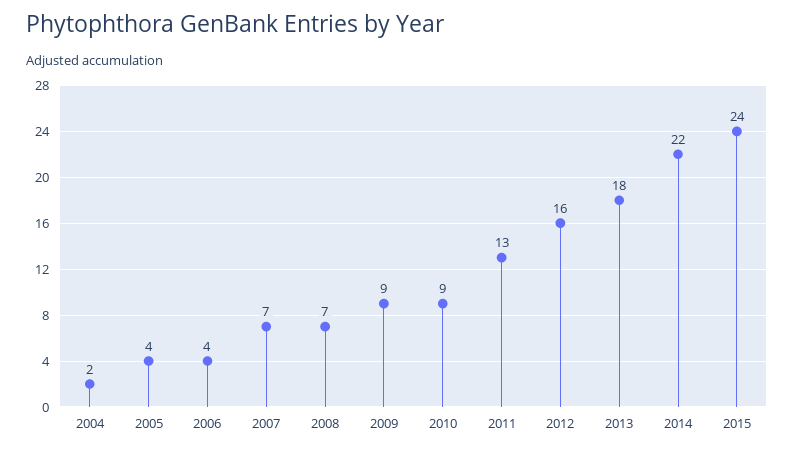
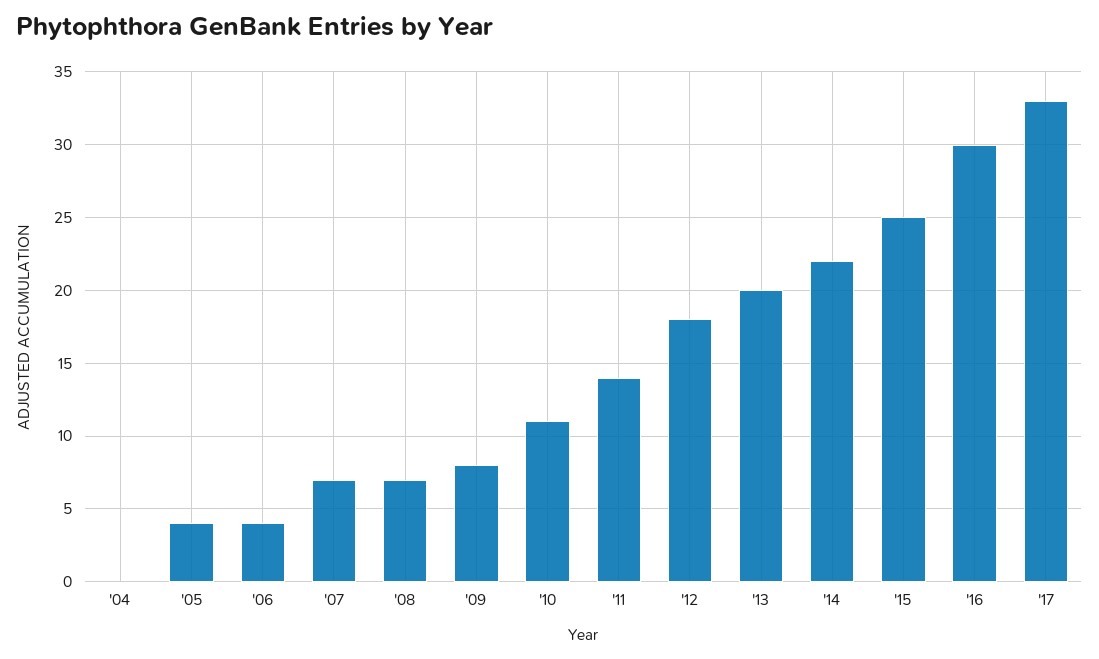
2004: 2 -> 0
2009: 9 -> 8
2010: 9 -> 11
2011: 13 -> 14
2012: 16 -> 18
2013: 18 -> 20
2015: 24 -> 25
'16: none -> 30
'17: none -> 33

